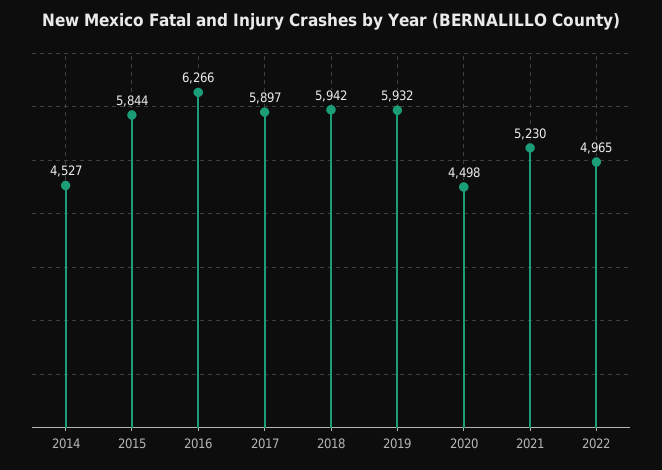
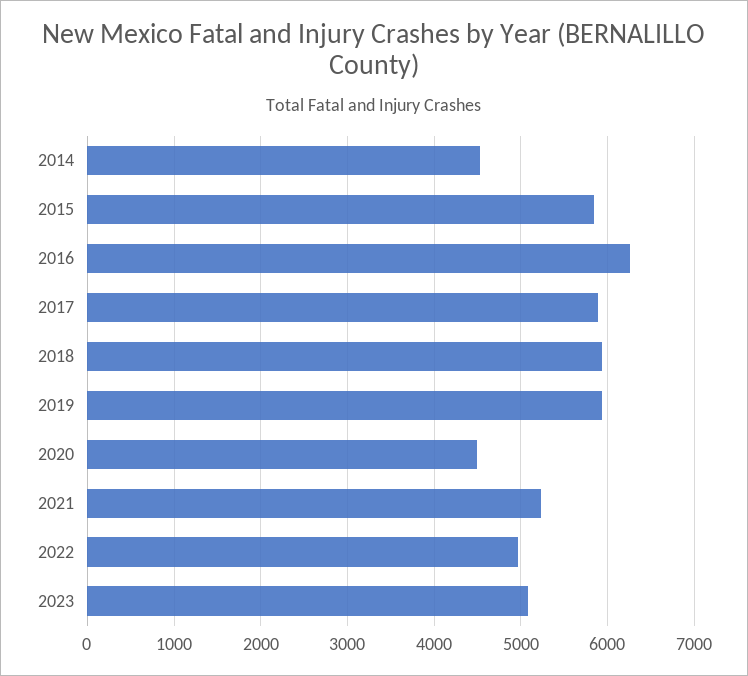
2023: none -> 5100

